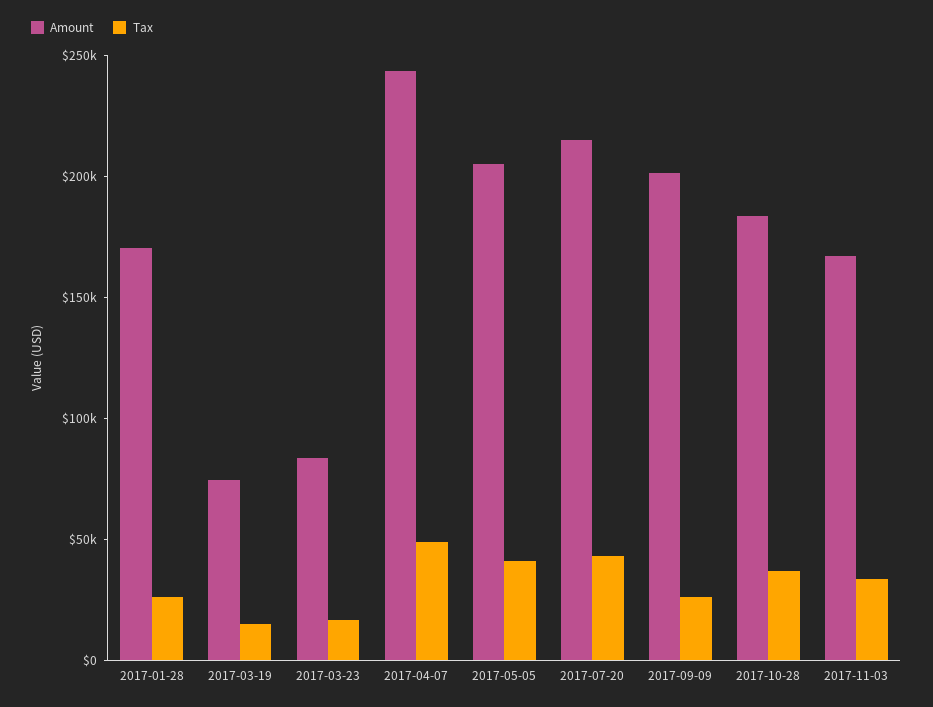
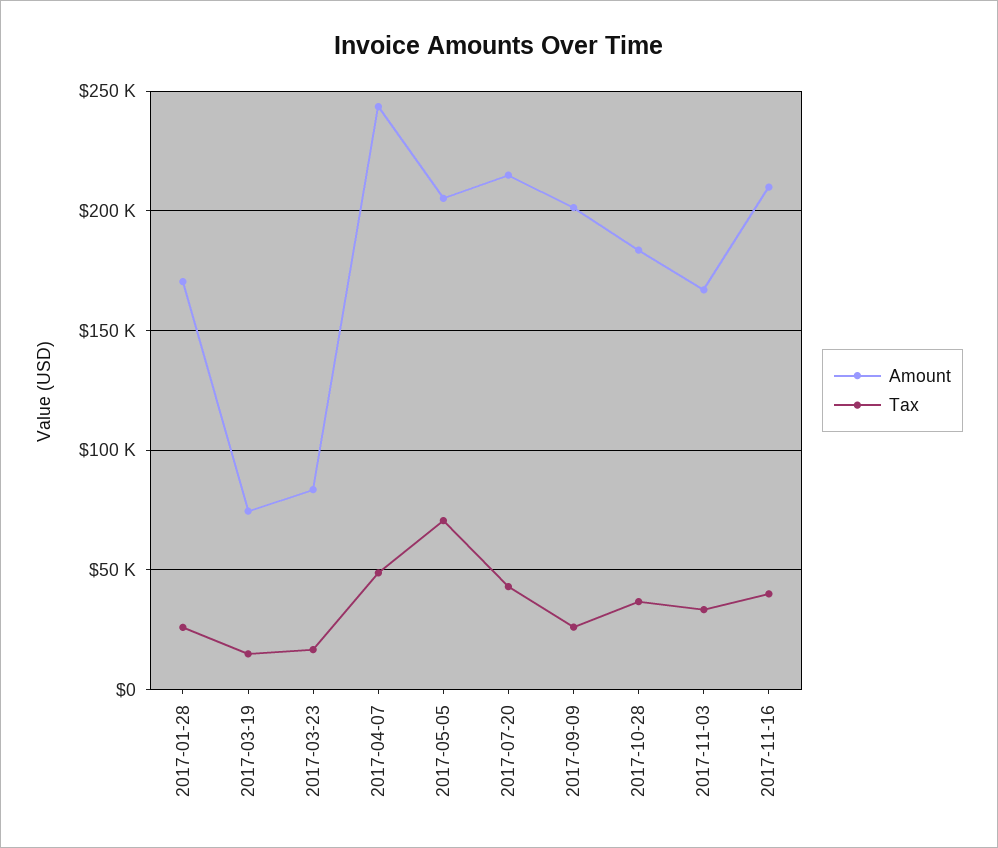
Tax, 2017-05-05: 40000 -> 70000
Amount, 2017-11-16: none -> 210000
Tax, 2017-11-16: none -> 40000

